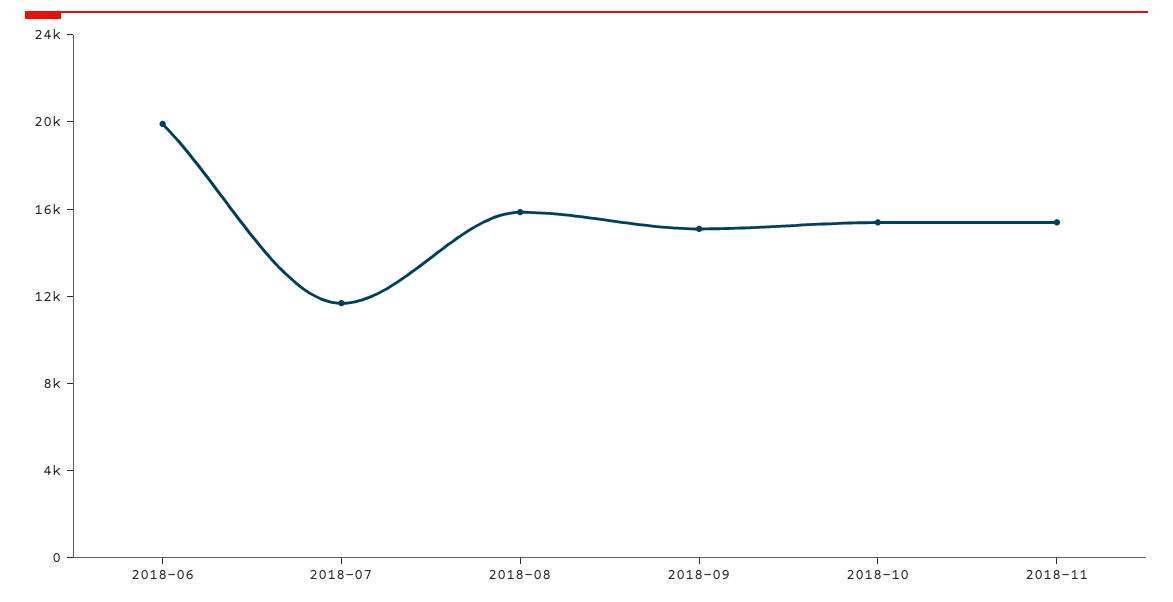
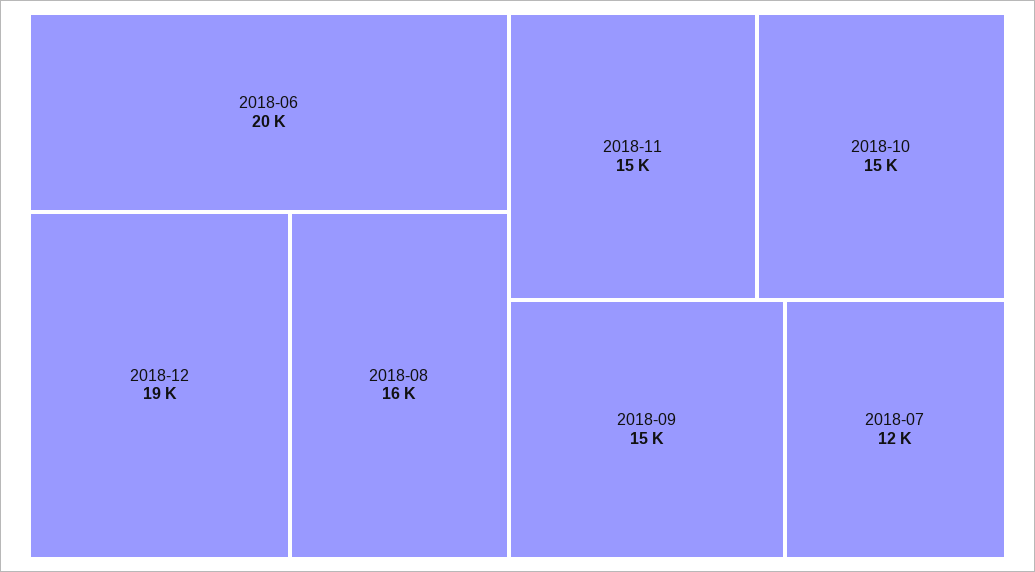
2018-12: none -> 19000

